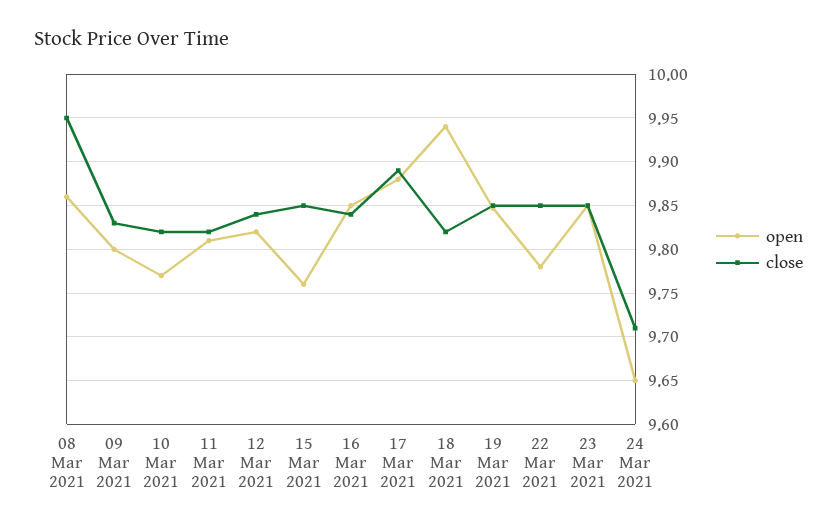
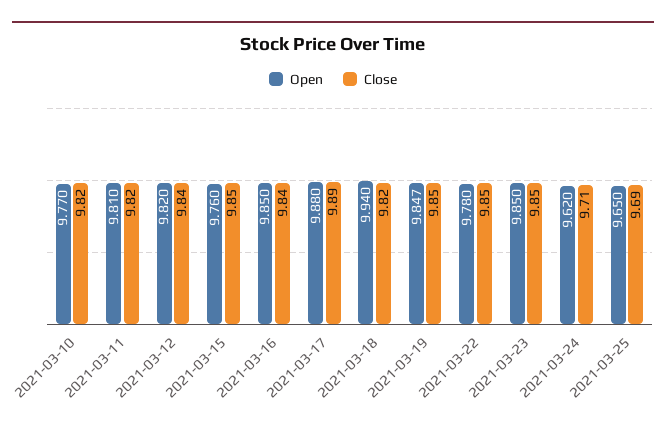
open, 08 Mar 2021: 9.86 -> none
close, 08 Mar 2021: 9.95 -> none
open, 09 Mar 2021: 9.8 -> none
close, 09 Mar 2021: 9.83 -> none
open, 24 Mar 2021: 9.65 -> 9.62
open, 2021-03-25: none -> 9.65
close, 2021-03-25: none -> 9.69

